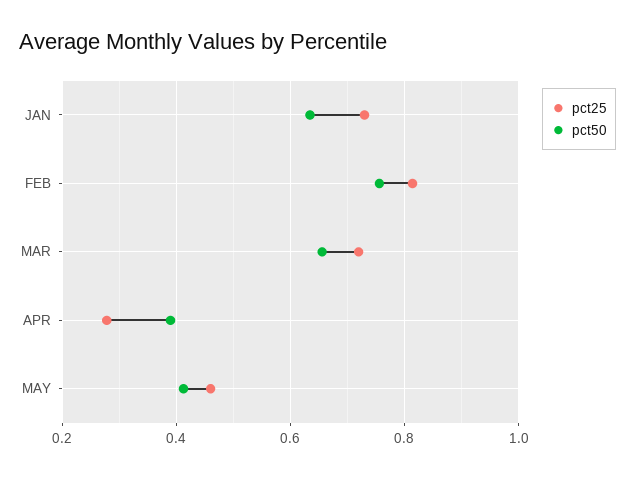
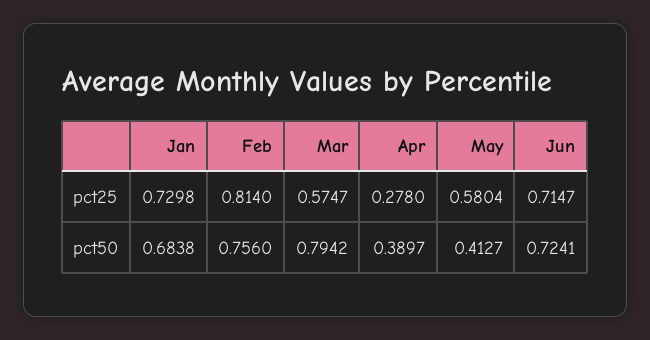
pct50, JAN: 0.64 -> 0.6838
pct25, MAR: 0.72 -> 0.5747
pct50, MAR: 0.66 -> 0.7942
pct25, MAY: 0.46 -> 0.5804
pct25, Jun: none -> 0.7147
pct50, Jun: none -> 0.7241

